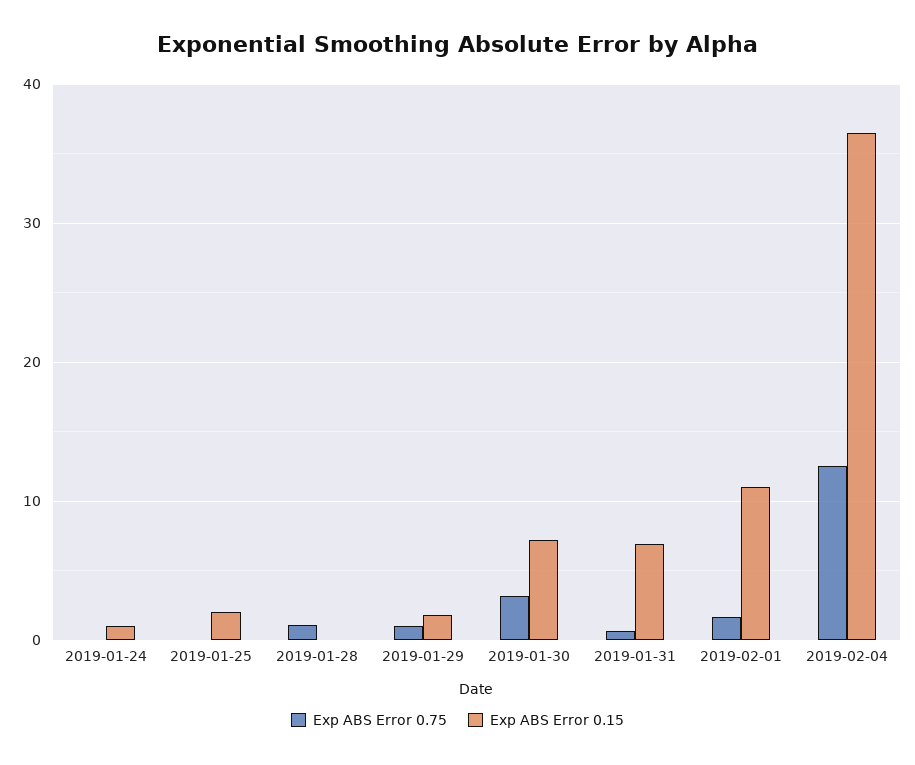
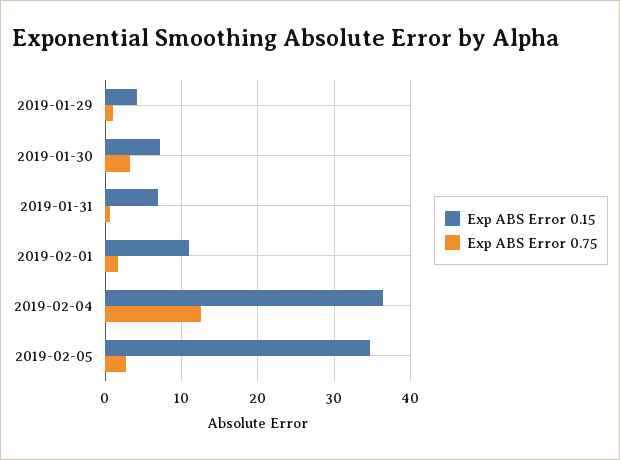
Exp ABS Error 0.75, 2019-01-24: 0 -> none
Exp ABS Error 0.15, 2019-01-24: 1 -> none
Exp ABS Error 0.75, 2019-01-25: 0 -> none
Exp ABS Error 0.15, 2019-01-25: 2 -> none
Exp ABS Error 0.75, 2019-01-28: 1 -> none
Exp ABS Error 0.15, 2019-01-28: 0 -> none
Exp ABS Error 0.15, 2019-01-29: 2 -> 4
Exp ABS Error 0.15, 2019-02-05: none -> 35
Exp ABS Error 0.75, 2019-02-05: none -> 3

